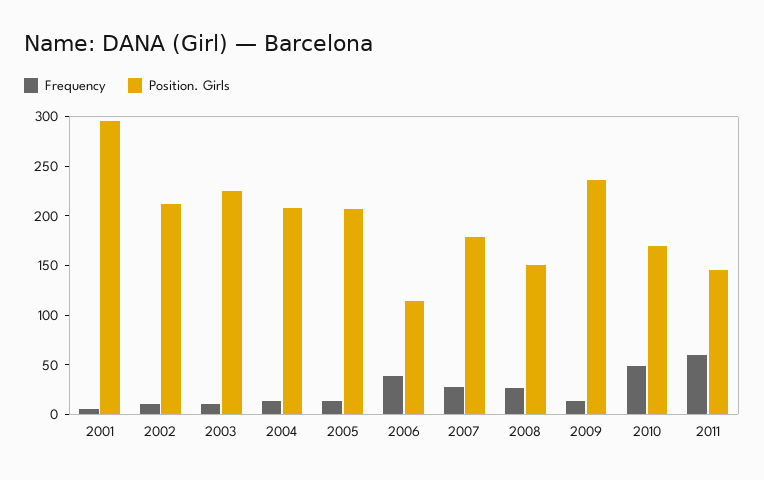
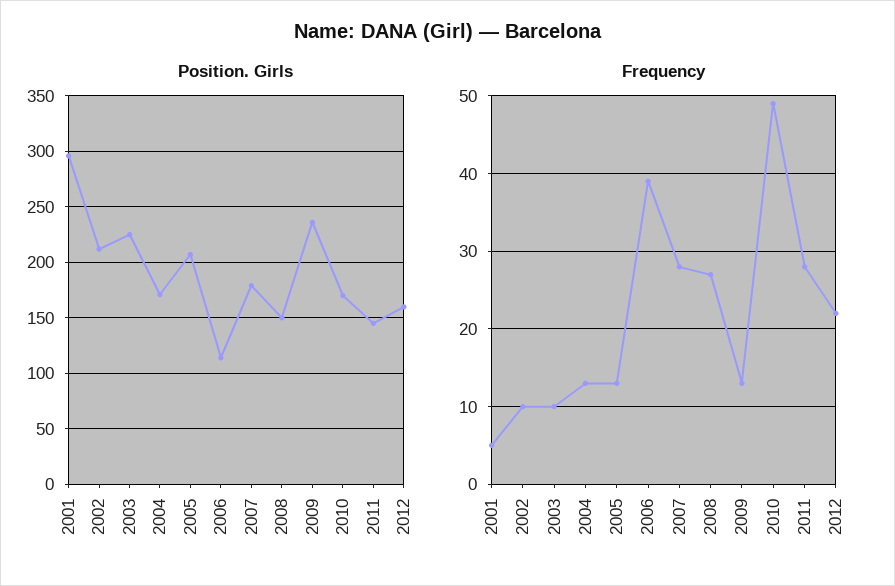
Position. Girls, 2004: 210 -> 170
Frequency, 2011: 60 -> 28
Position. Girls, 2012: none -> 160
Frequency, 2012: none -> 22

